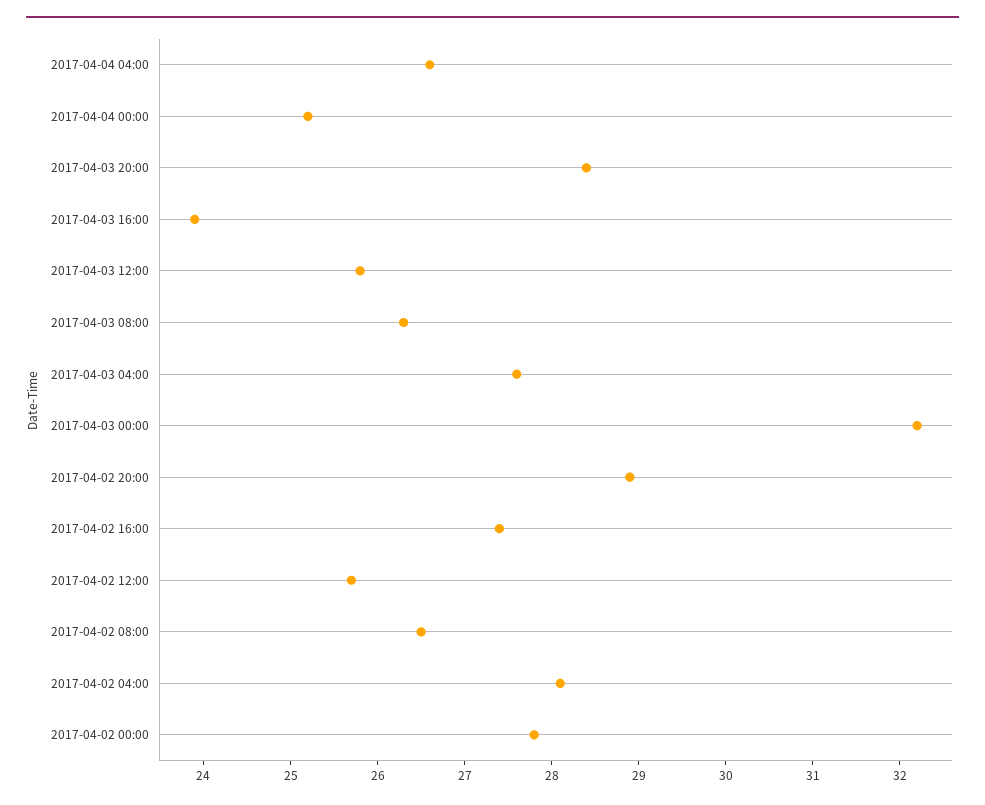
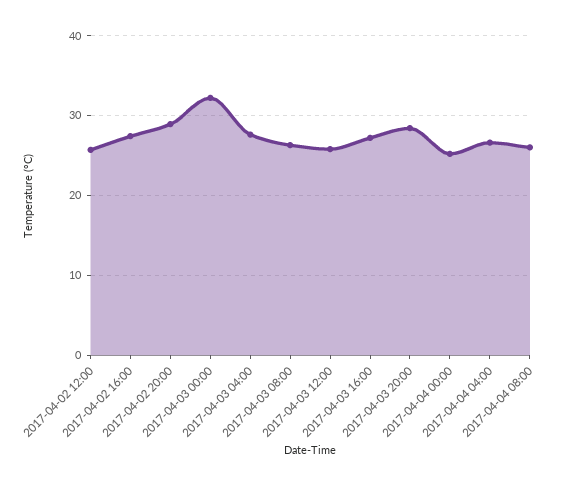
2017-04-03 16:00: 23.9 -> 27
2017-04-02 08:00: 26.5 -> none
2017-04-02 04:00: 28.1 -> none
2017-04-02 00:00: 27.8 -> none
2017-04-04 08:00: none -> 26

